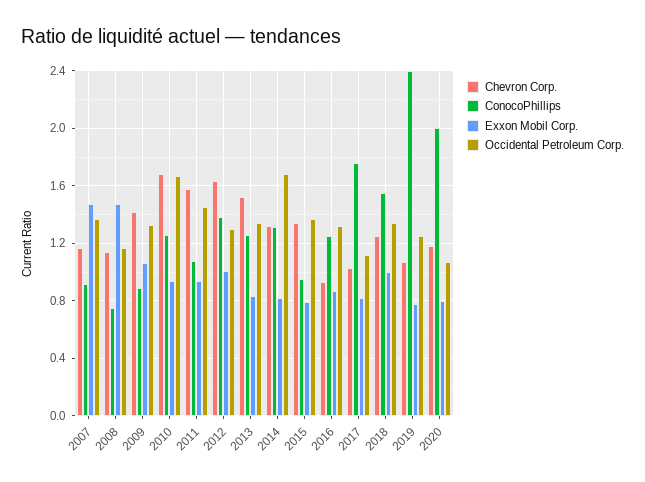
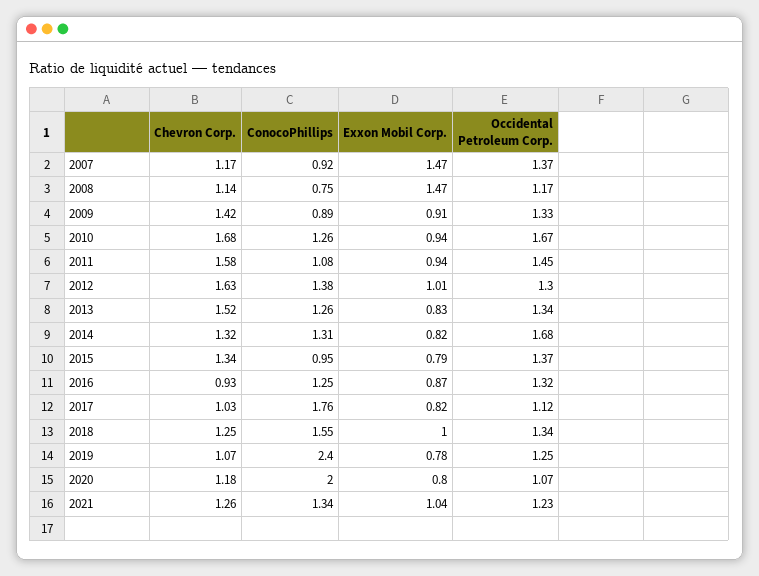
Exxon Mobil Corp., 2009: 1.05 -> 0.91
Chevron Corp., 2021: none -> 1.26
ConocoPhillips, 2021: none -> 1.34
Exxon Mobil Corp., 2021: none -> 1.04
Occidental Petroleum Corp., 2021: none -> 1.23

